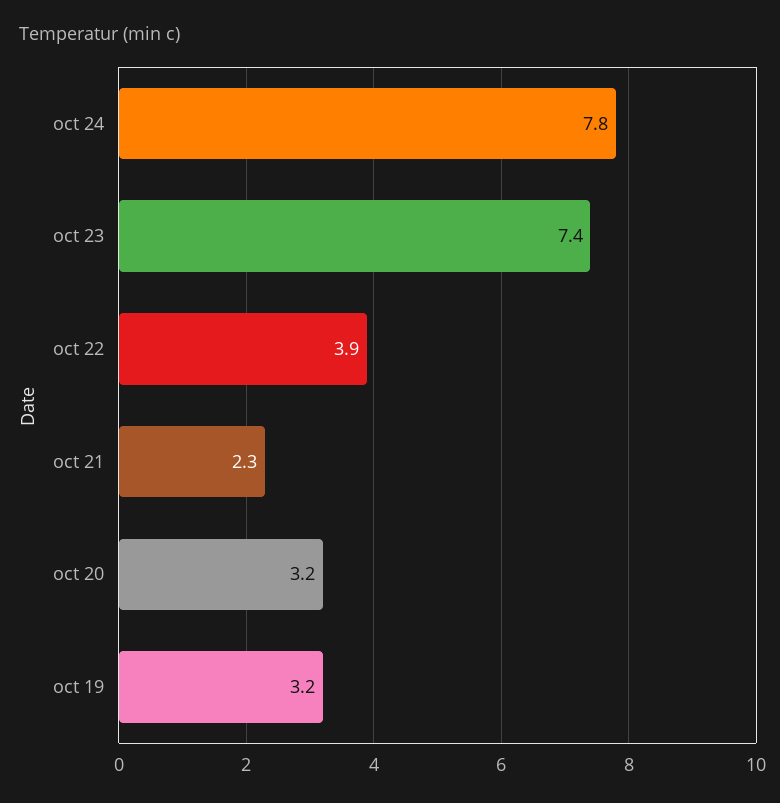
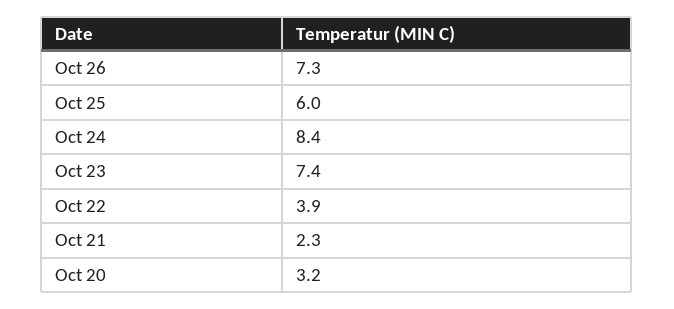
oct 24: 7.8 -> 8.4
oct 19: 3.2 -> none
Oct 26: none -> 7.3
Oct 25: none -> 6

